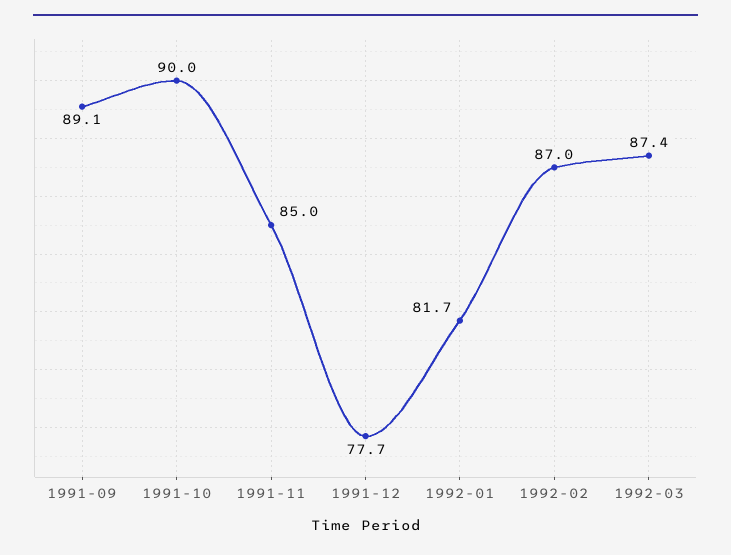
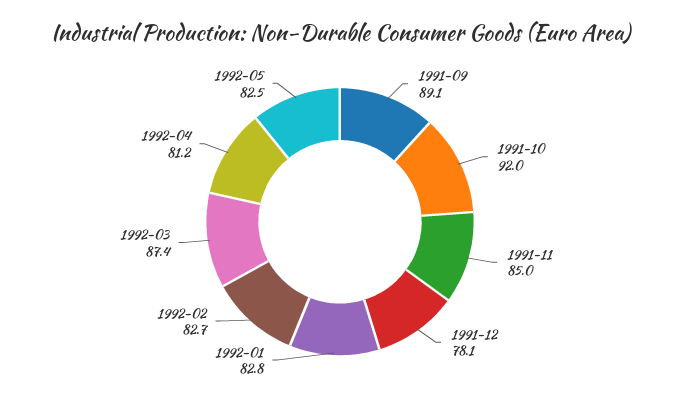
1991-10: 90 -> 92
1991-12: 77.7 -> 78.1
1992-01: 81.7 -> 82.8
1992-02: 87 -> 82.7
1992-04: none -> 81.2
1992-05: none -> 82.5

